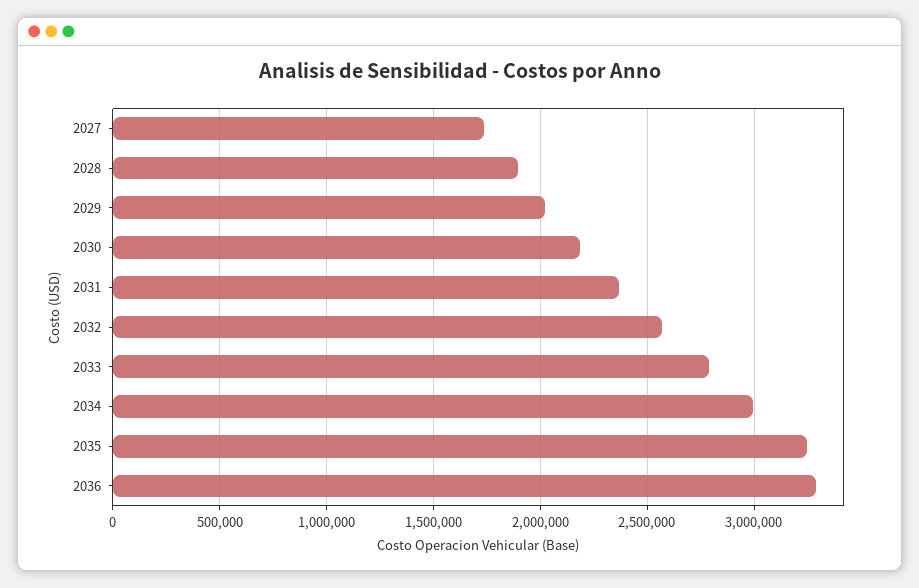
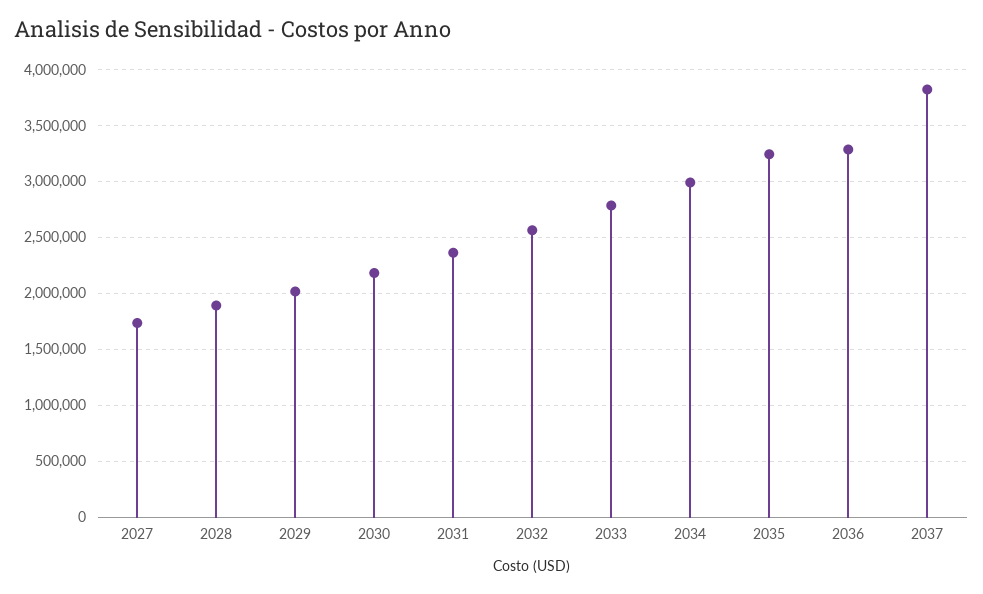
2037: none -> 3800000

